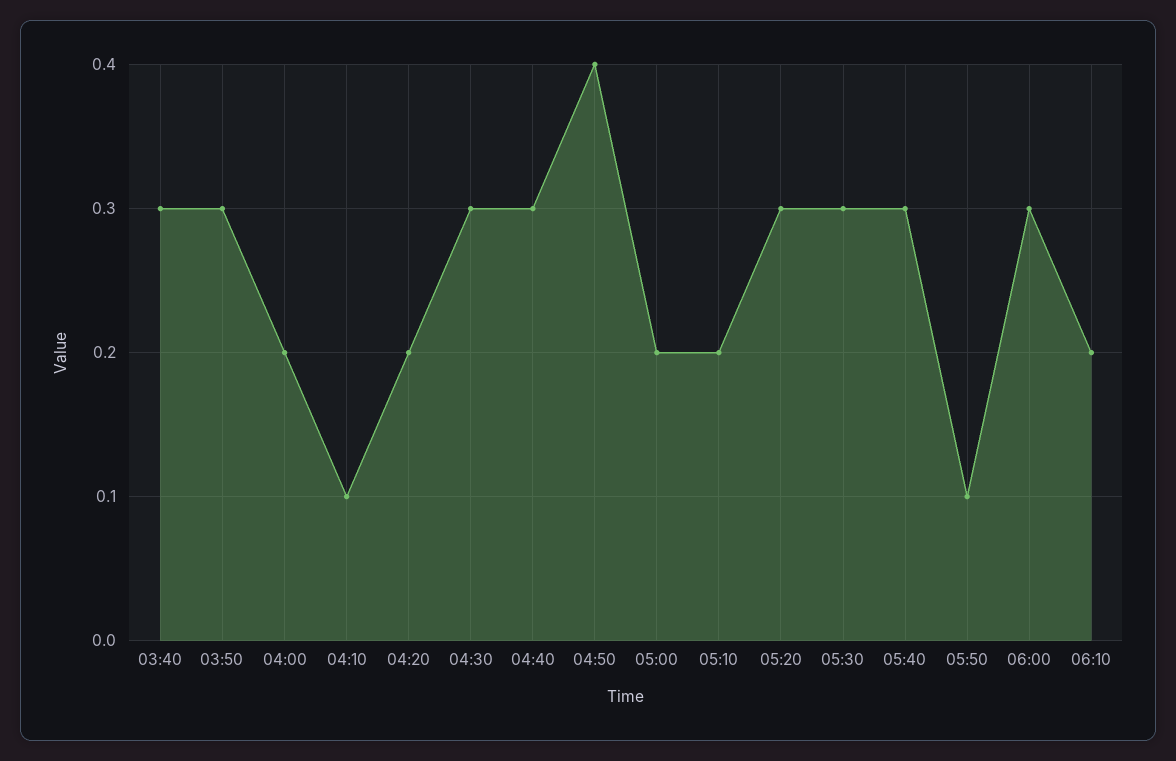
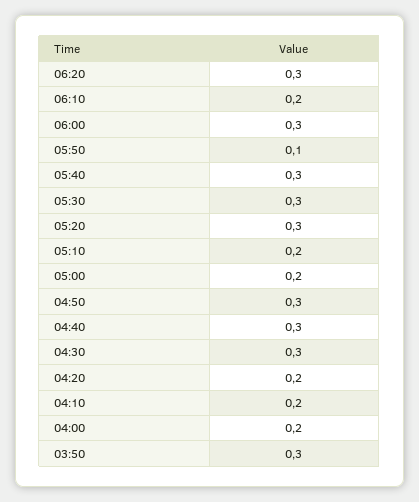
03:40: 0.3 -> none
04:10: 0.1 -> 0.2
04:50: 0.4 -> 0.3
06:20: none -> 0.3

